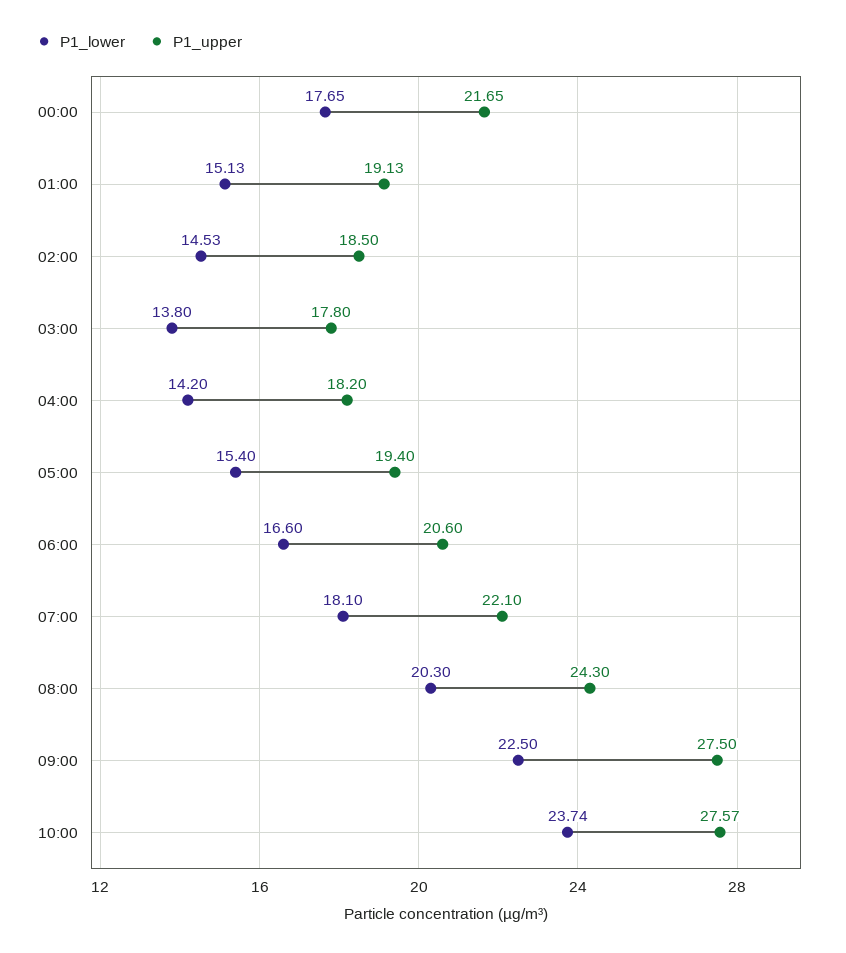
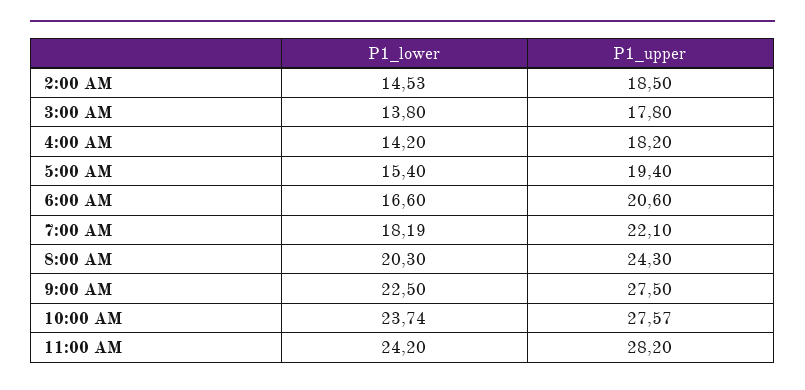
P1_lower, 00:00: 17.65 -> none
P1_upper, 00:00: 21.65 -> none
P1_lower, 01:00: 15.13 -> none
P1_upper, 01:00: 19.13 -> none
P1_lower, 07:00: 18.1 -> 18.19
P1_lower, 11:00 AM: none -> 24.2
P1_upper, 11:00 AM: none -> 28.2

